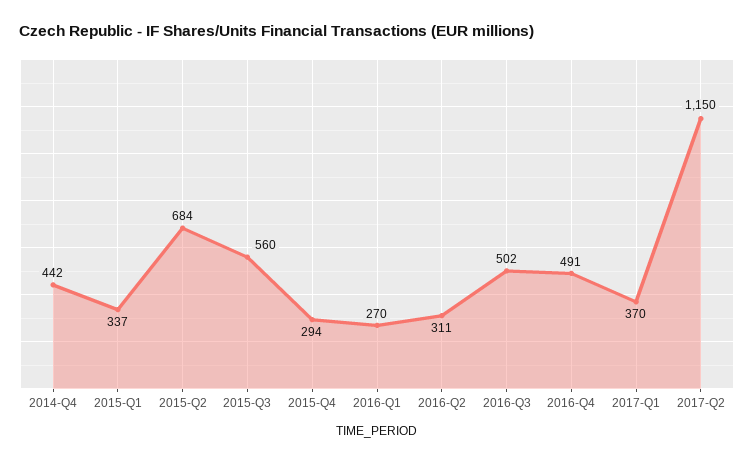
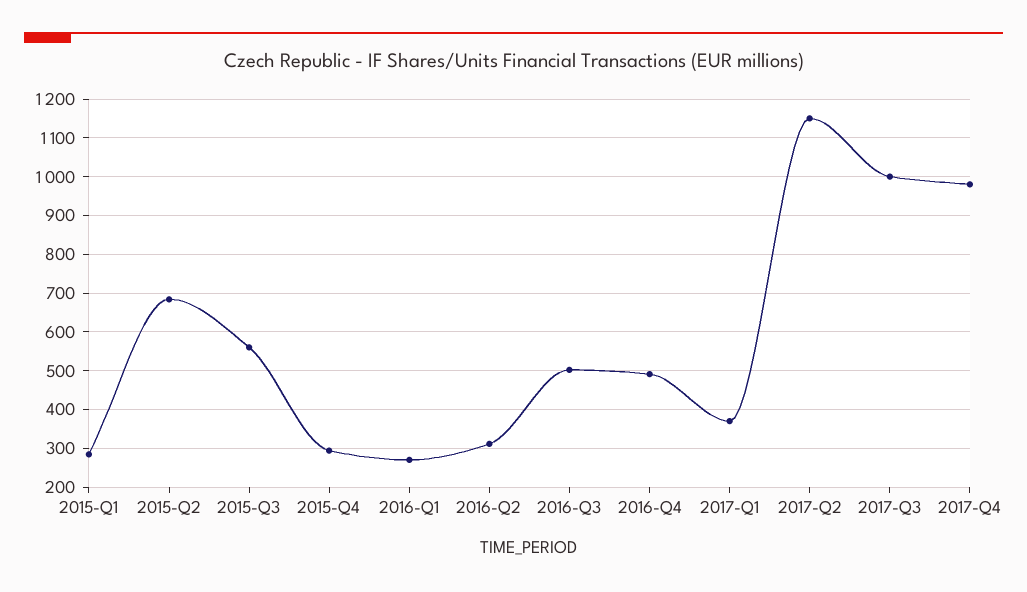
2014-Q4: 442 -> none
2015-Q1: 337 -> 280
2017-Q3: none -> 1000
2017-Q4: none -> 980

